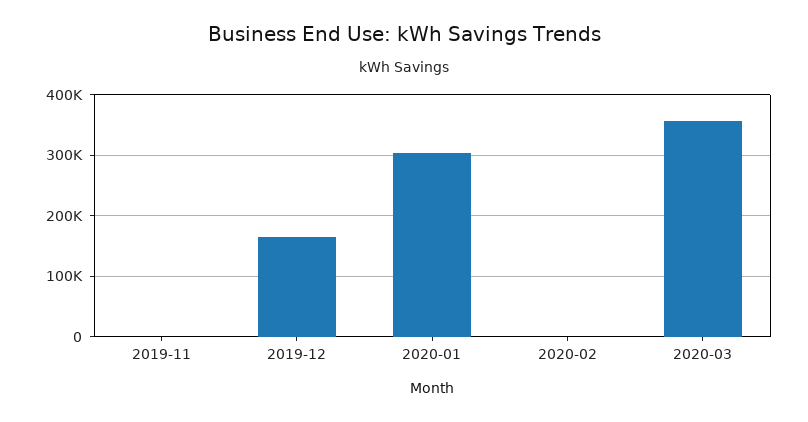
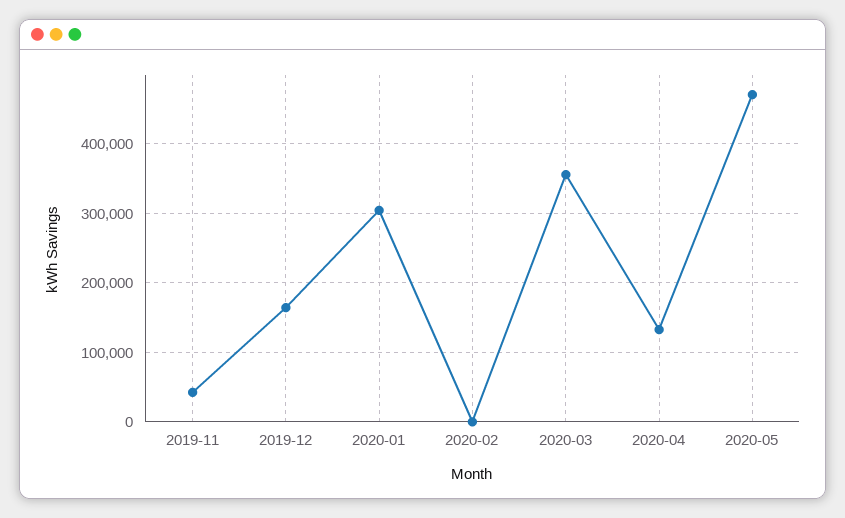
2019-11: 0 -> 40000
2020-04: none -> 130000
2020-05: none -> 470000

